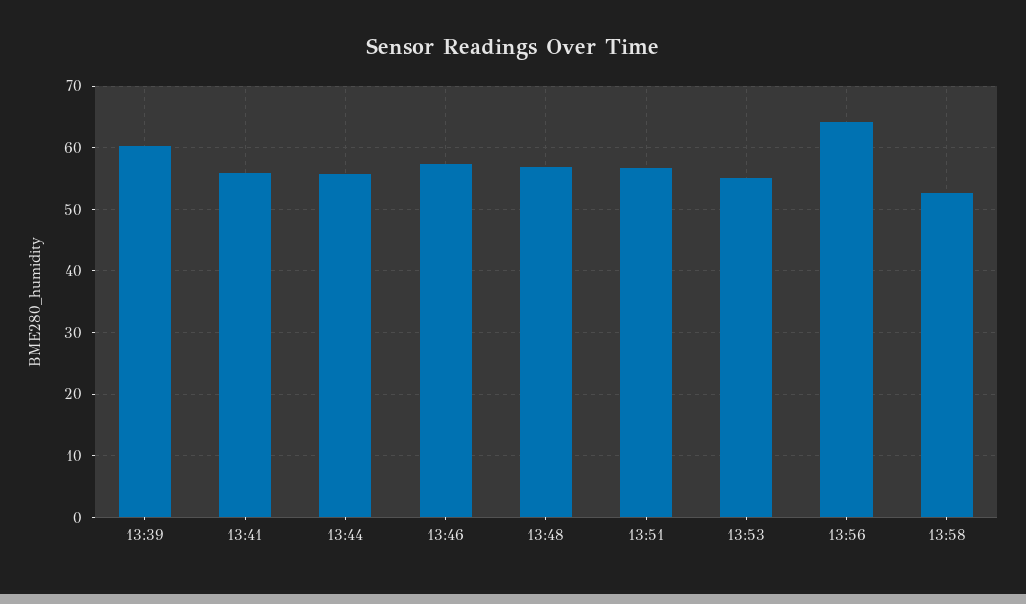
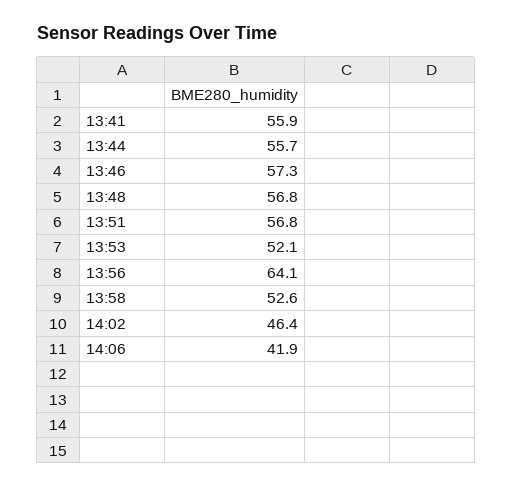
13:39: 60 -> none
13:53: 55 -> 52.1
14:02: none -> 46.4
14:06: none -> 41.9

